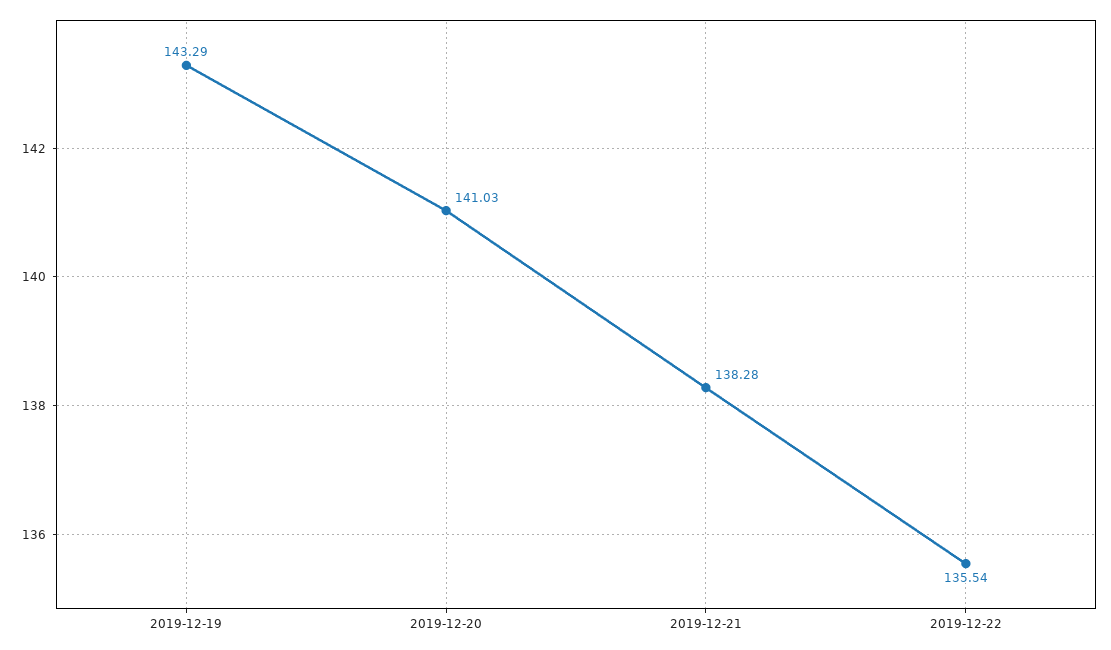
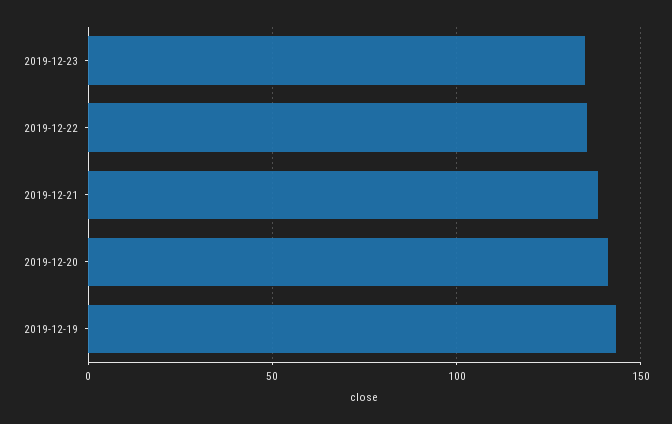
2019-12-23: none -> 135

